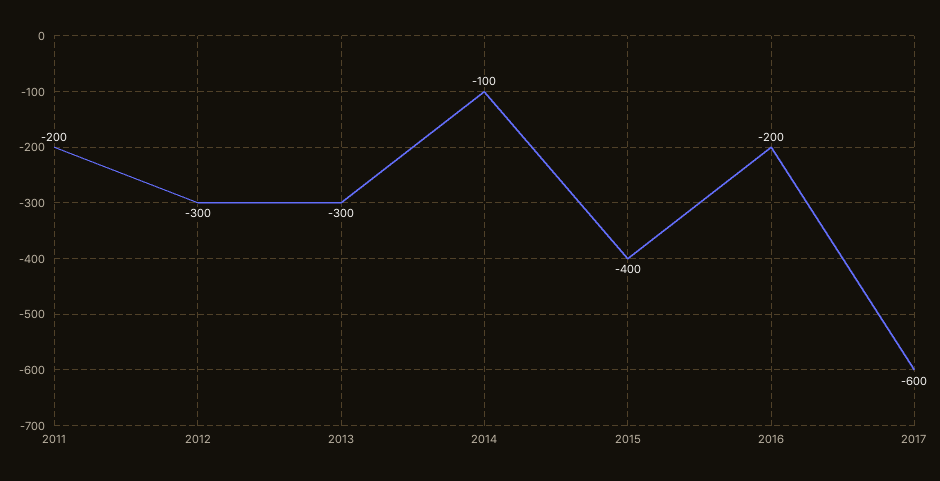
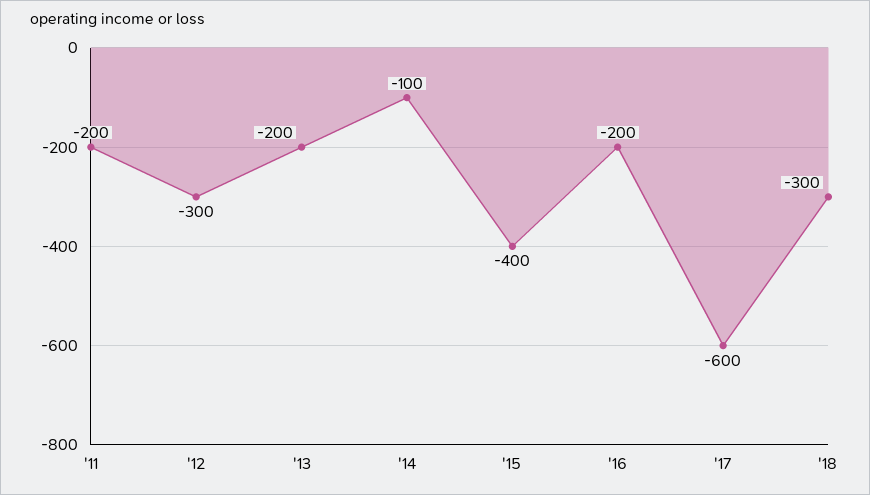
2013: -300 -> -200
'18: none -> -300

